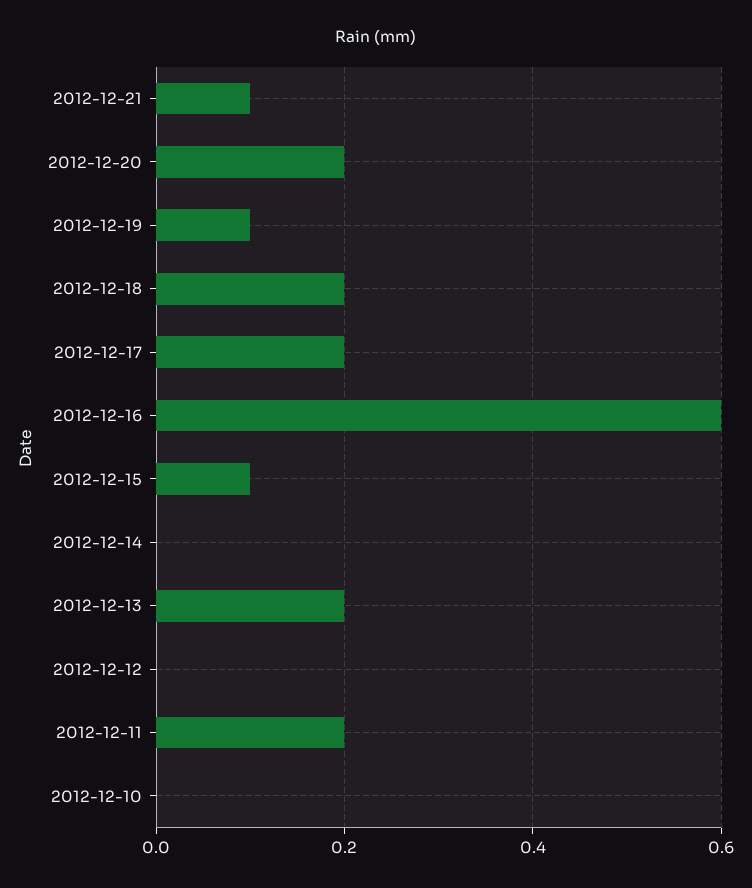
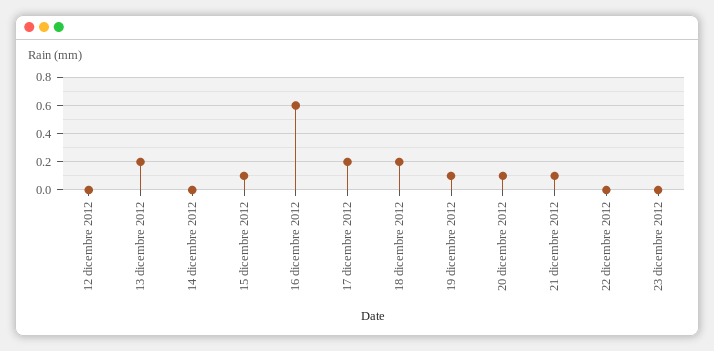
2012-12-20: 0.2 -> 0.1
2012-12-11: 0.2 -> none
2012-12-10: 0 -> none
22 dicembre 2012: none -> 0
23 dicembre 2012: none -> 0

